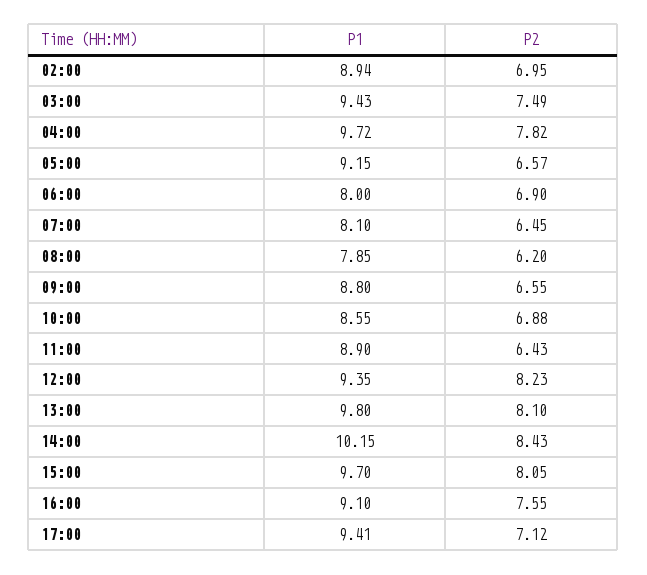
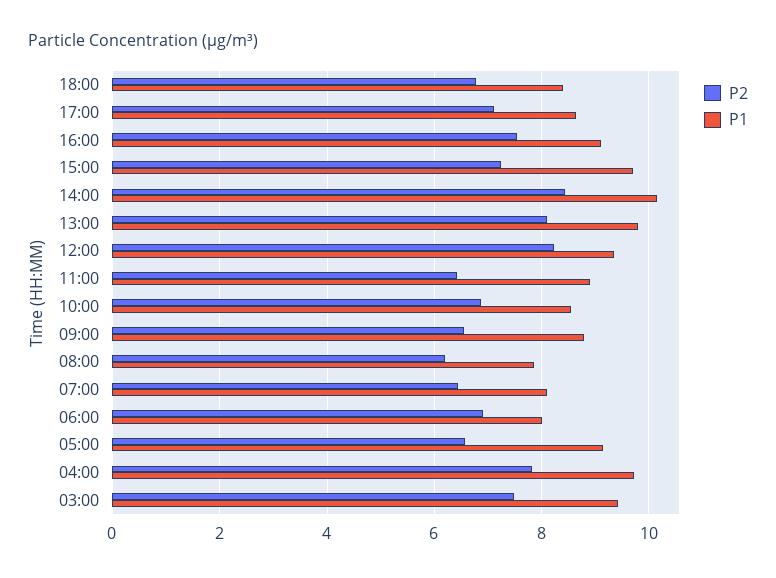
P1, 02:00: 8.94 -> none
P2, 02:00: 6.95 -> none
P2, 15:00: 8.05 -> 7.2
P1, 17:00: 9.41 -> 8.6
P2, 18:00: none -> 6.8
P1, 18:00: none -> 8.4

